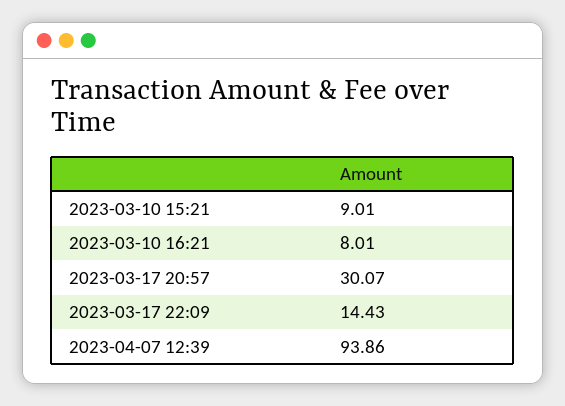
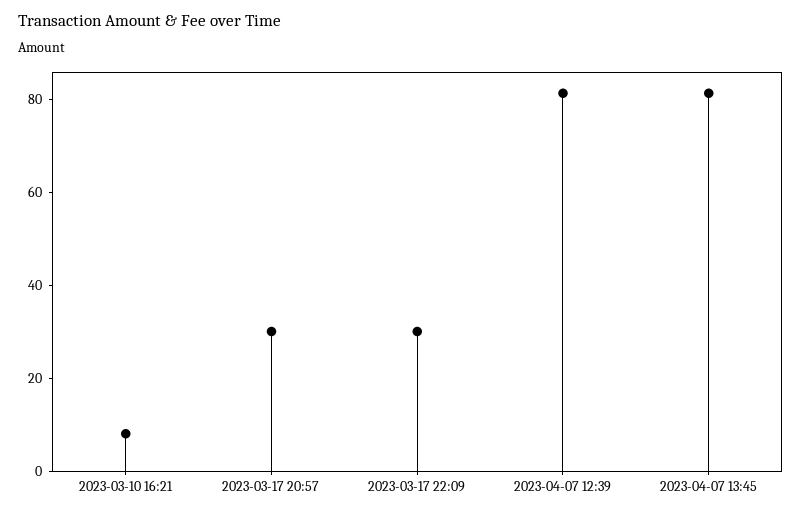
2023-03-10 15:21: 9.01 -> none
2023-03-17 22:09: 14.43 -> 30
2023-04-07 12:39: 93.86 -> 80
2023-04-07 13:45: none -> 80

